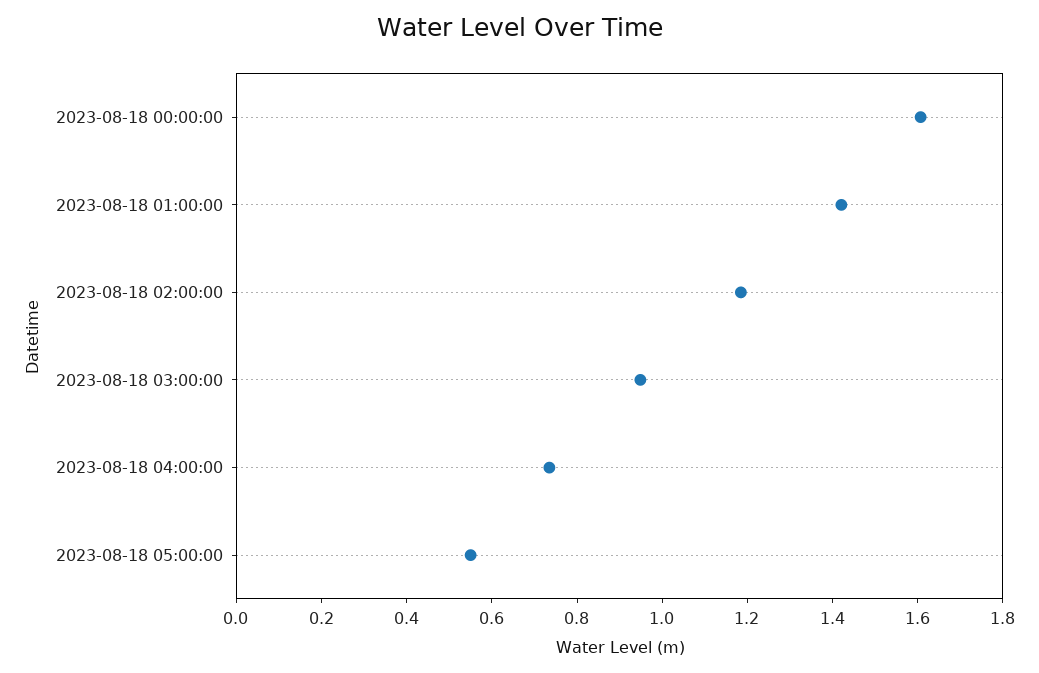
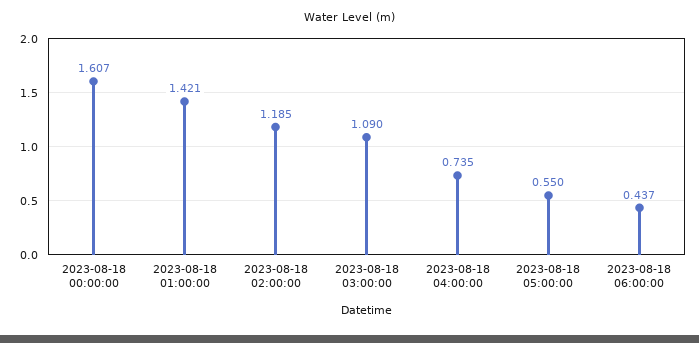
2023-08-18 03:00:00: 0.95 -> 1.09
2023-08-18 06:00:00: none -> 0.437

